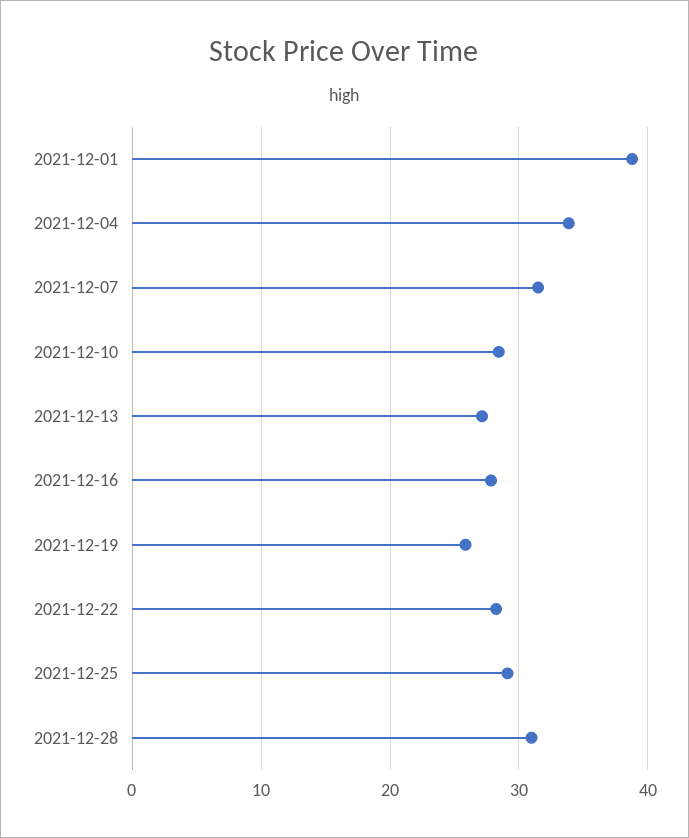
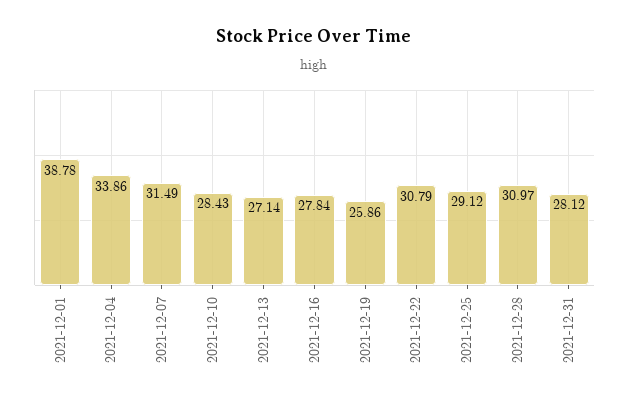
2021-12-22: 28 -> 30.79
2021-12-31: none -> 28.12

